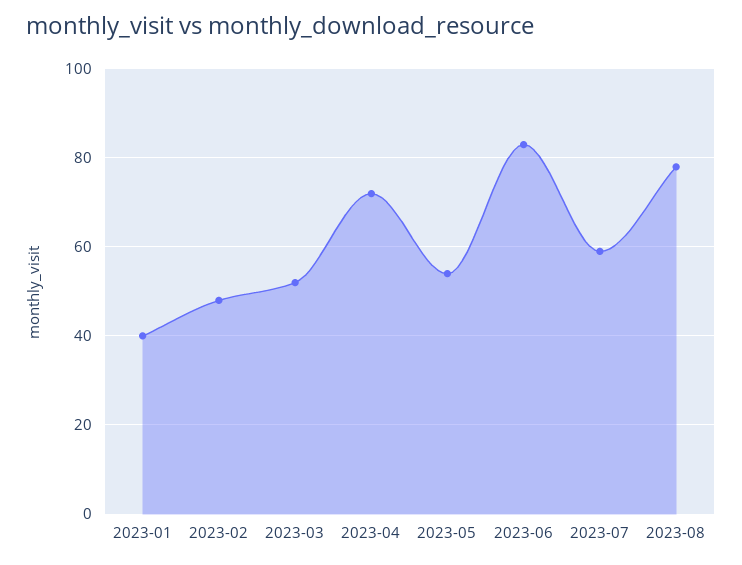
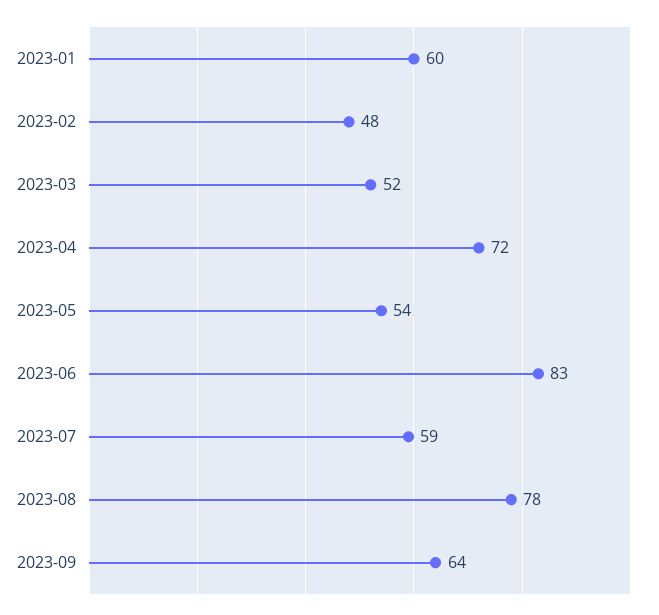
2023-01: 40 -> 60
2023-09: none -> 64

